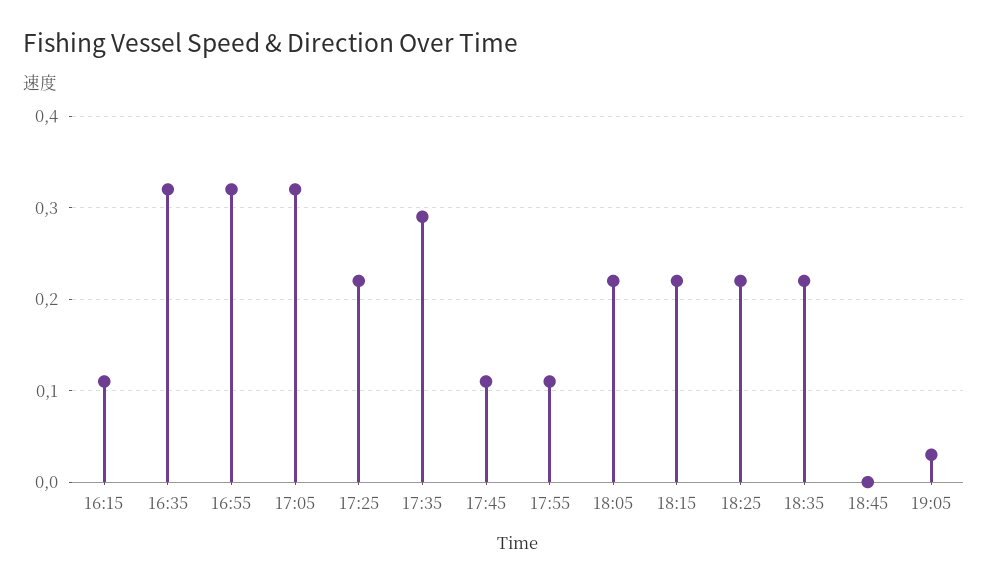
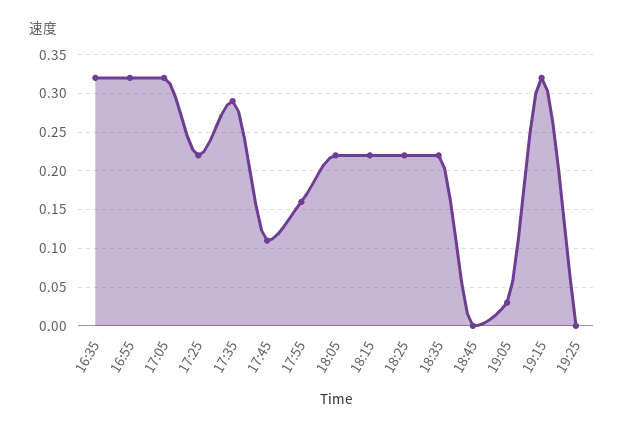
16:15: 0.11 -> none
17:55: 0.11 -> 0.16
19:15: none -> 0.32
19:25: none -> 0

